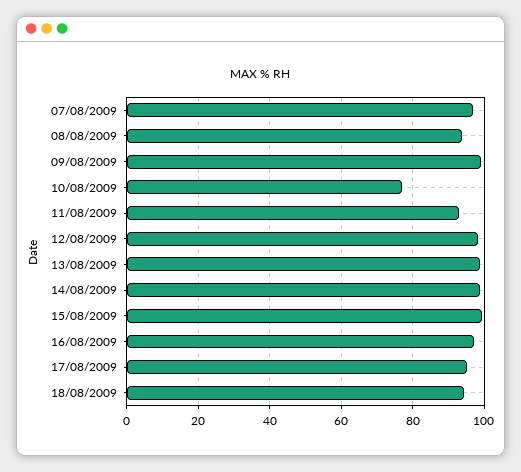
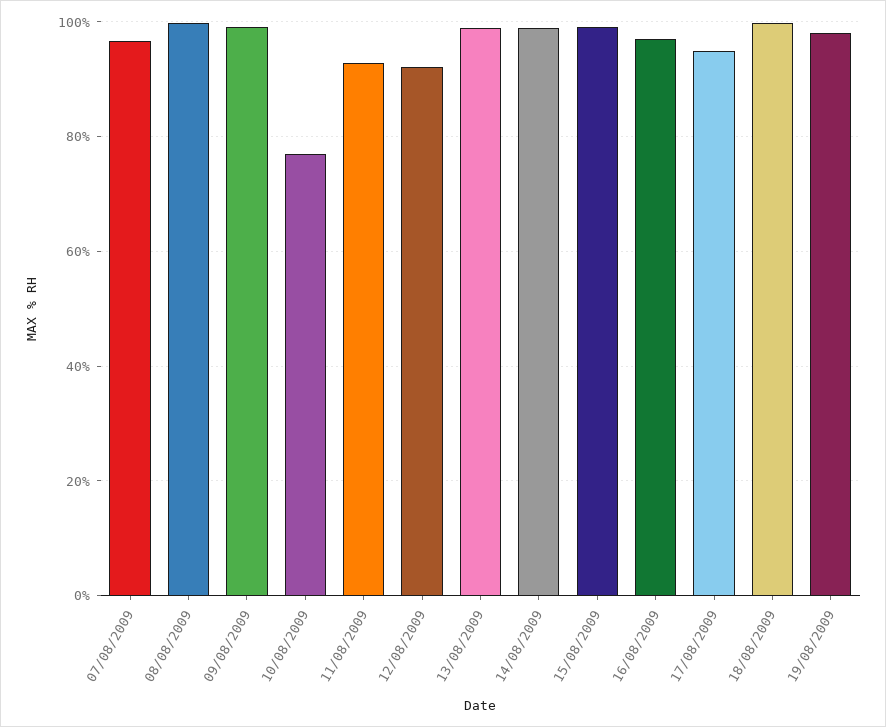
08/08/2009: 94 -> 100
12/08/2009: 98 -> 92
18/08/2009: 94 -> 100
19/08/2009: none -> 98

